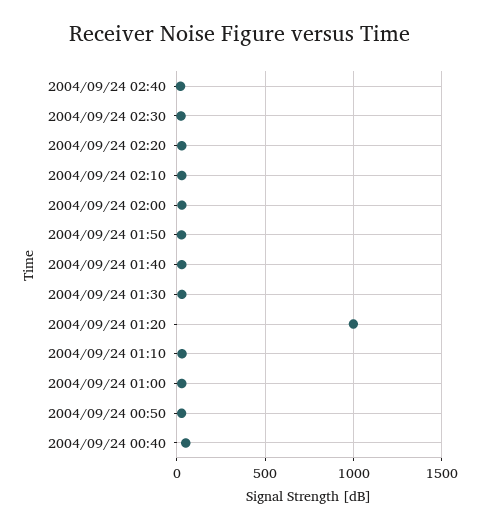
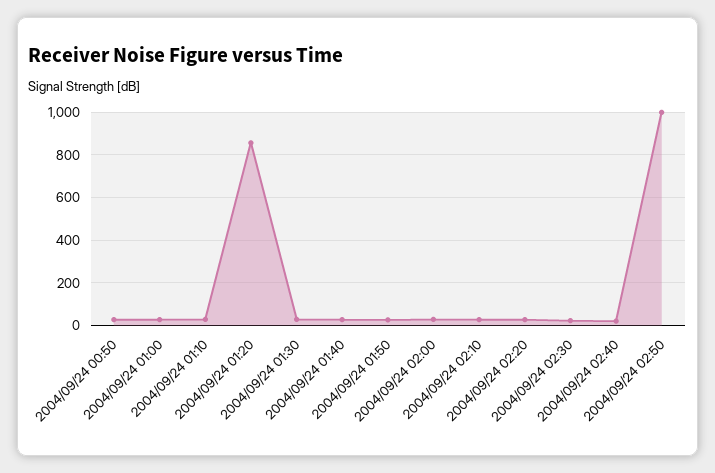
2004/09/24 01:20: 1000 -> 850
2004/09/24 00:40: 50 -> none
2004/09/24 02:50: none -> 1000

